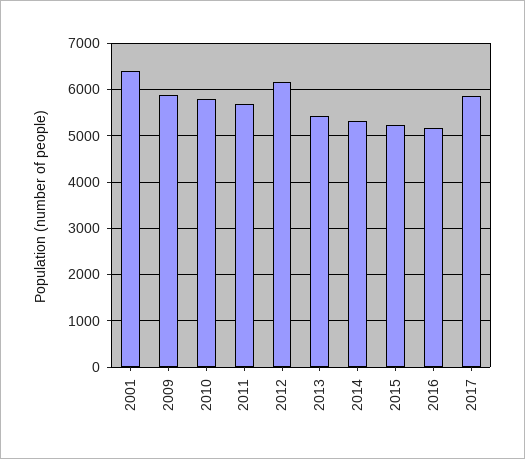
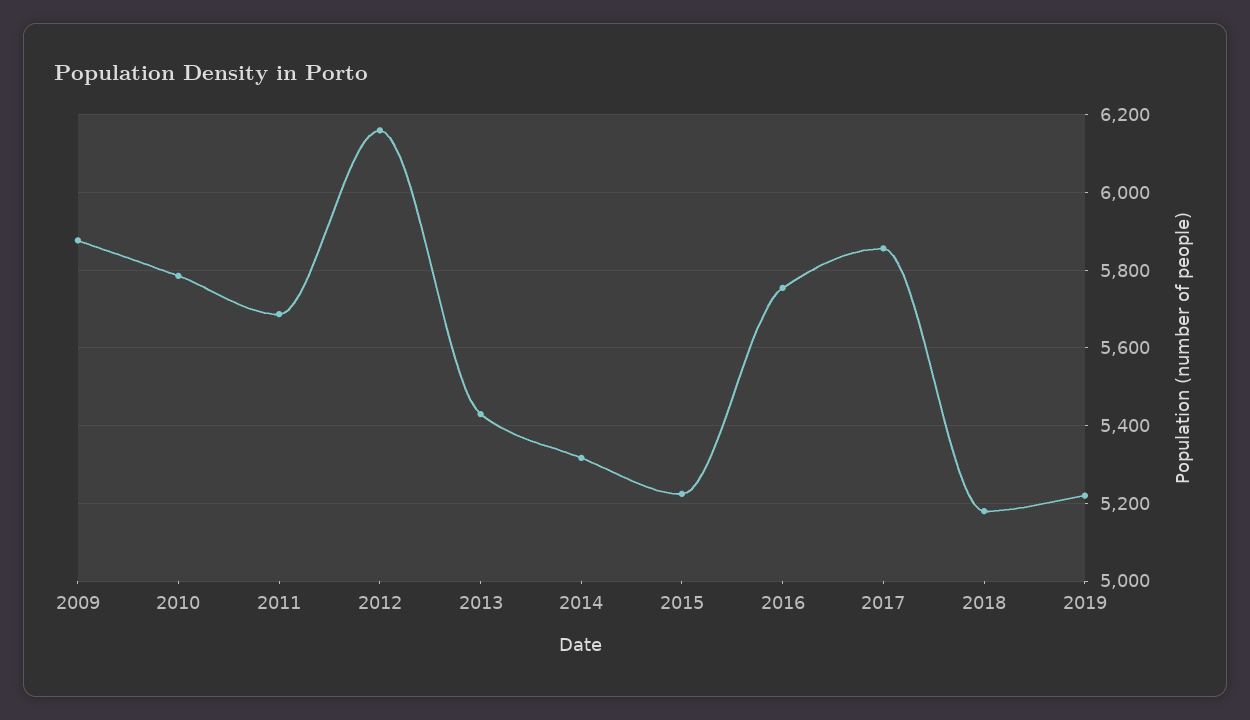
2001: 6400 -> none
2016: 5200 -> 5760
2018: none -> 5180
2019: none -> 5220

